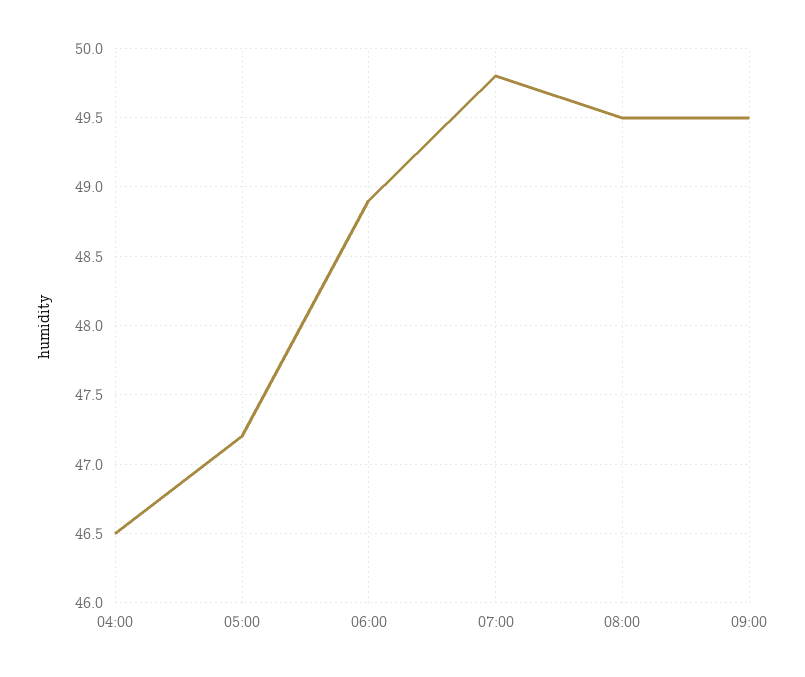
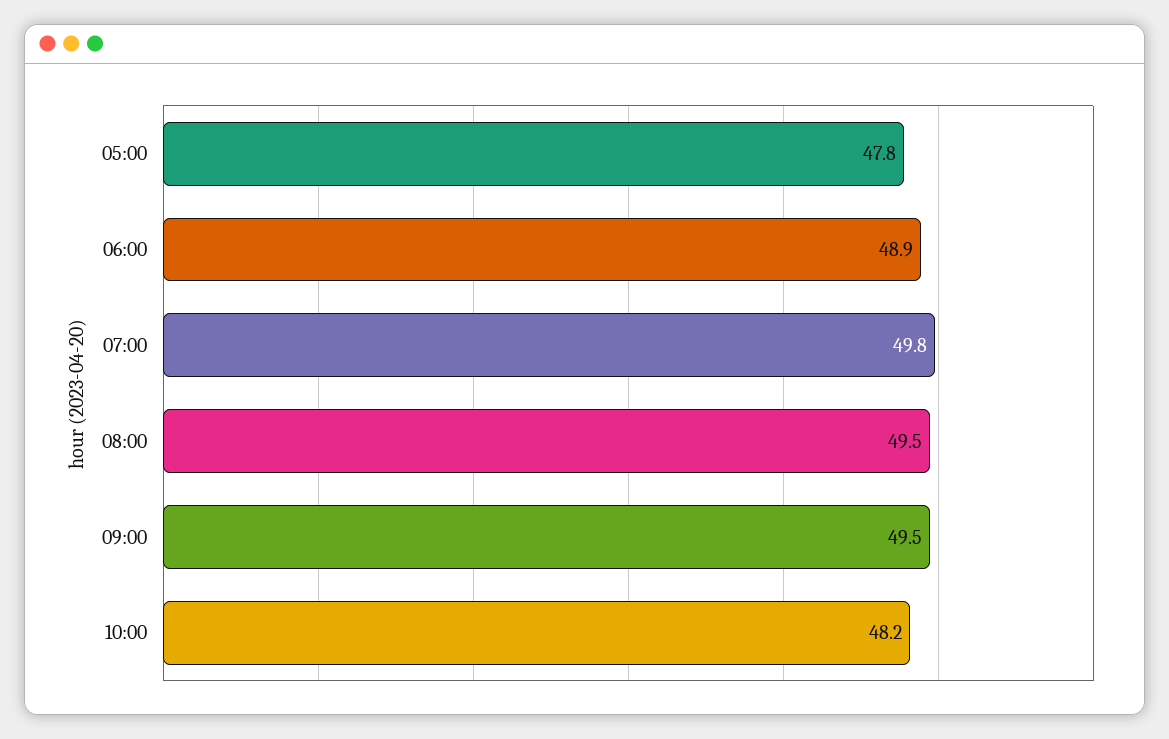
04:00: 46.5 -> none
05:00: 47.2 -> 47.8
10:00: none -> 48.2

